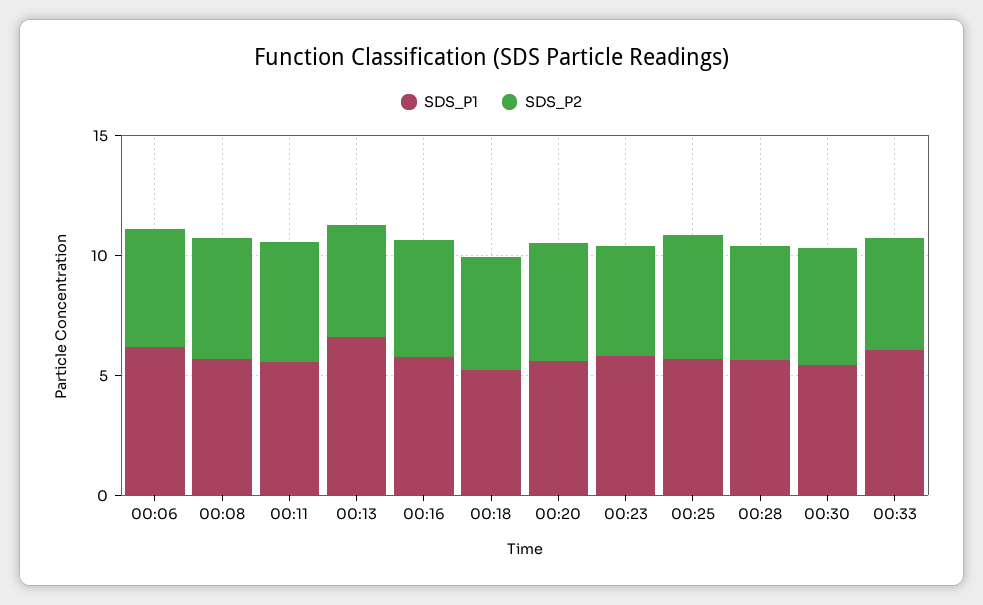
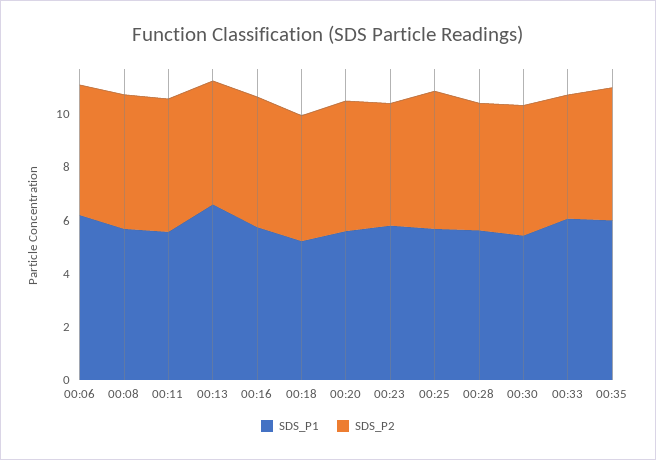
SDS_P1, 00:35: none -> 6
SDS_P2, 00:35: none -> 5

